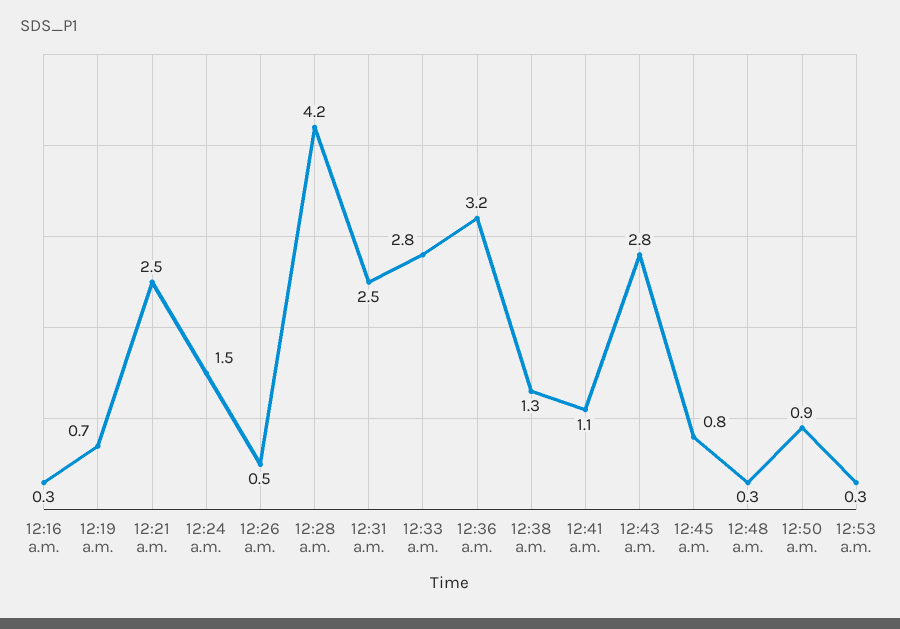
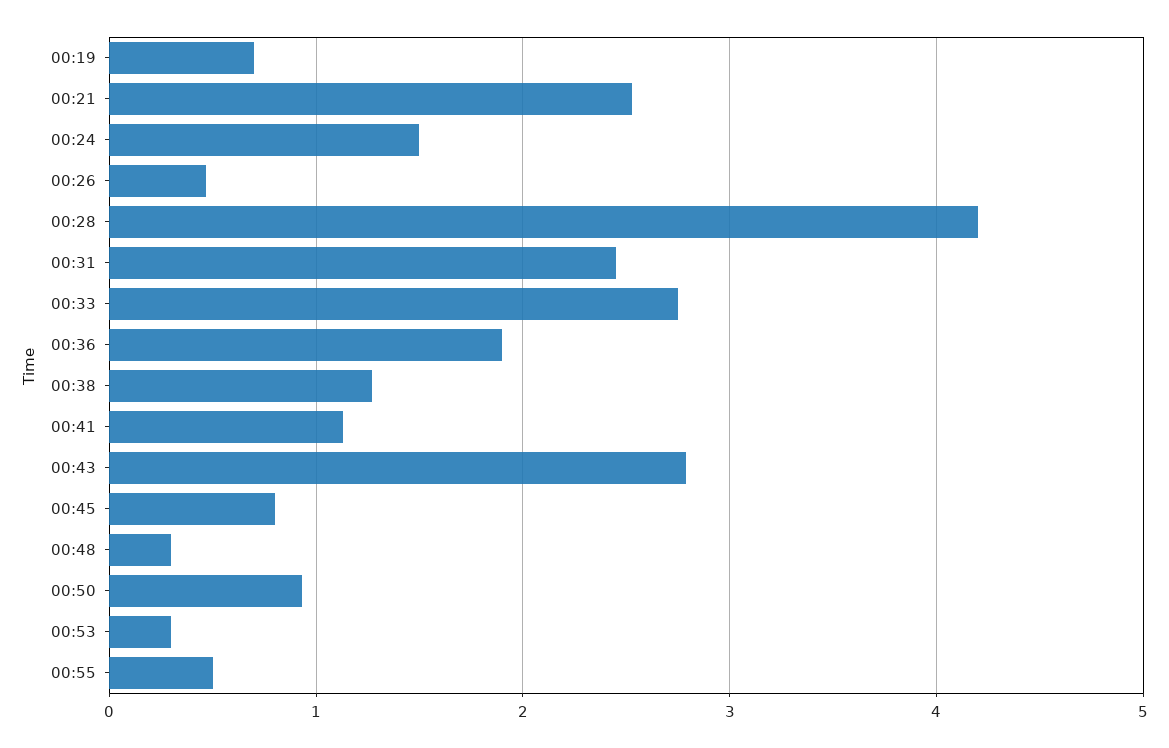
12:16 a.m.: 0.3 -> none
12:36 a.m.: 3.2 -> 1.9
00:55: none -> 0.5

